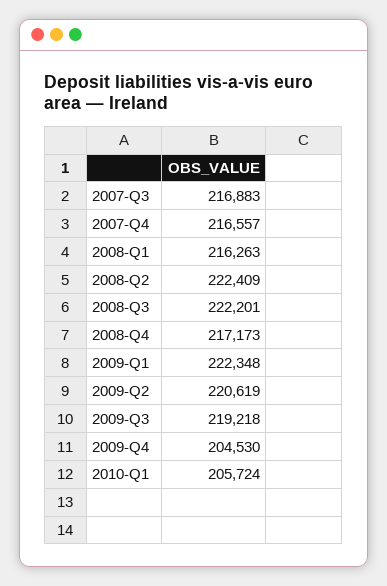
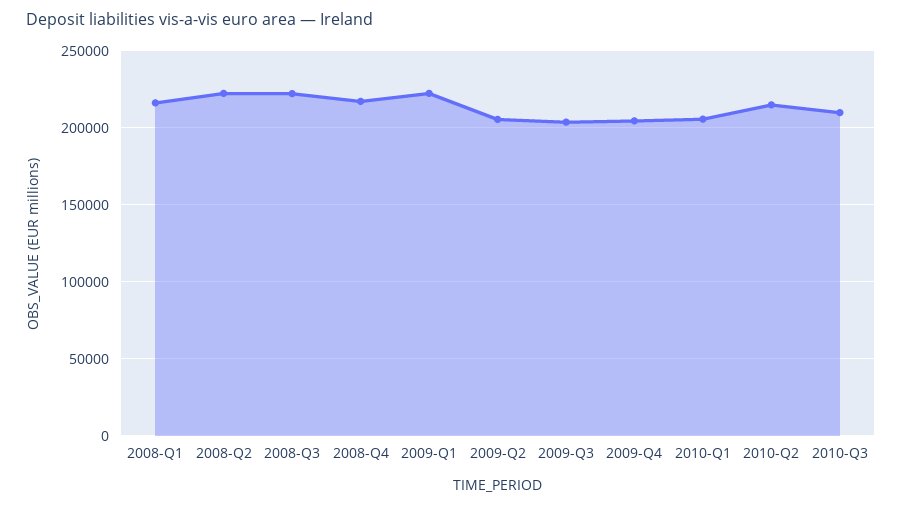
2007-Q3: 216883 -> none
2007-Q4: 216557 -> none
2009-Q2: 220619 -> 205000
2009-Q3: 219218 -> 205000
2010-Q2: none -> 215000
2010-Q3: none -> 210000

